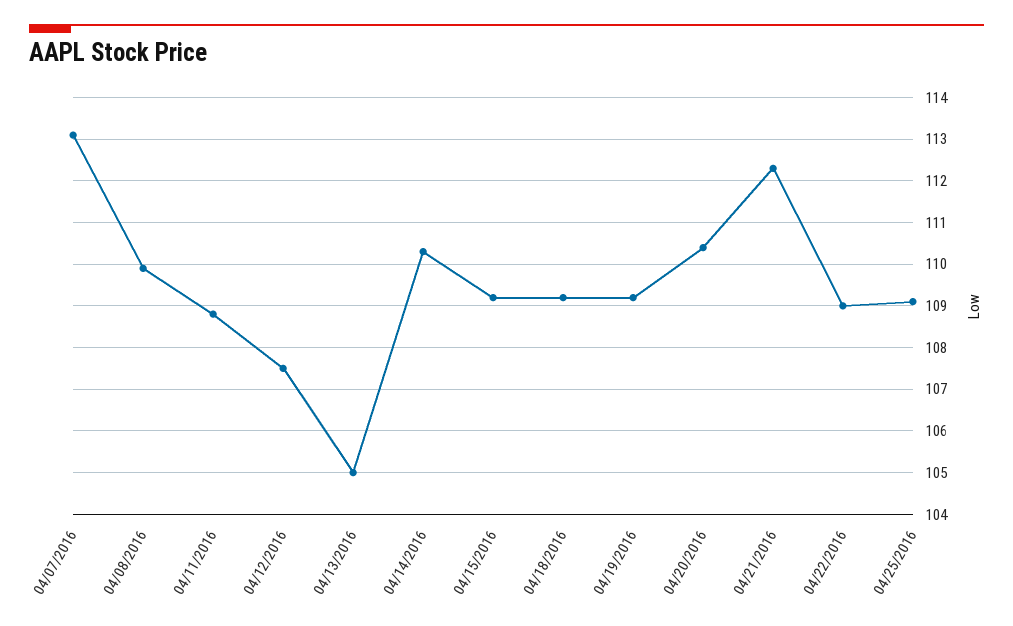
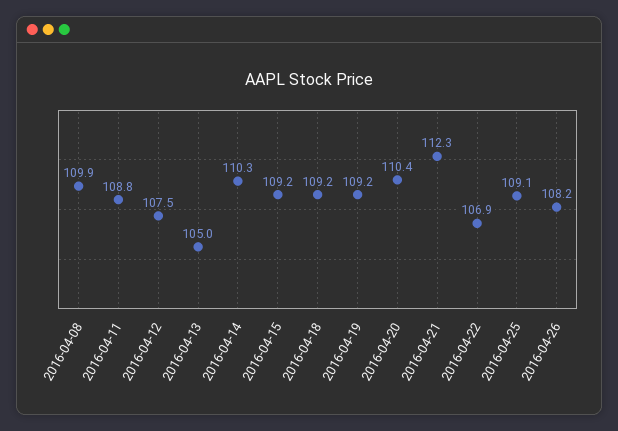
04/07/2016: 113 -> none
04/22/2016: 109 -> 106.9
2016-04-26: none -> 108.2

